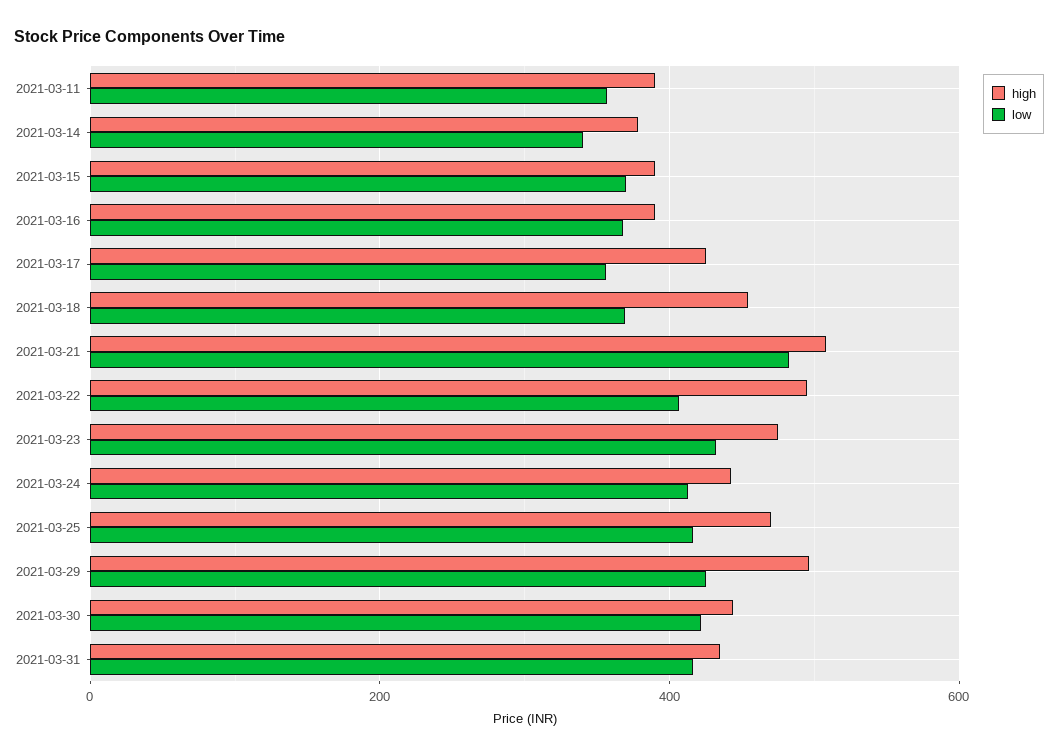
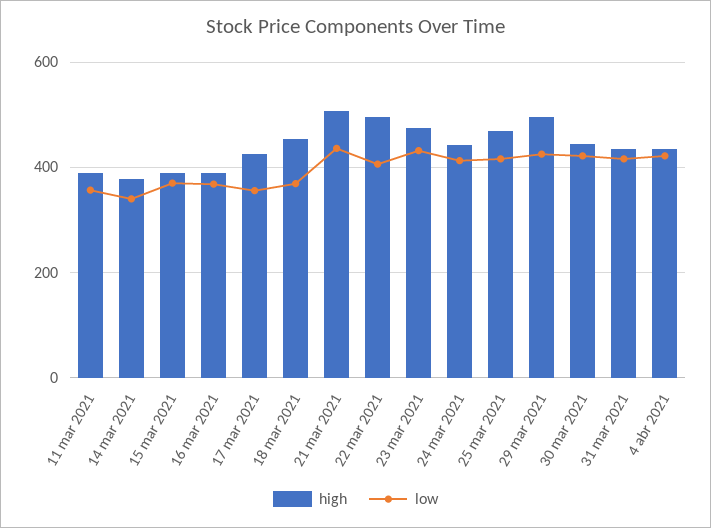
low, 2021-03-21: 480 -> 440
high, 4 abr 2021: none -> 440
low, 4 abr 2021: none -> 420

